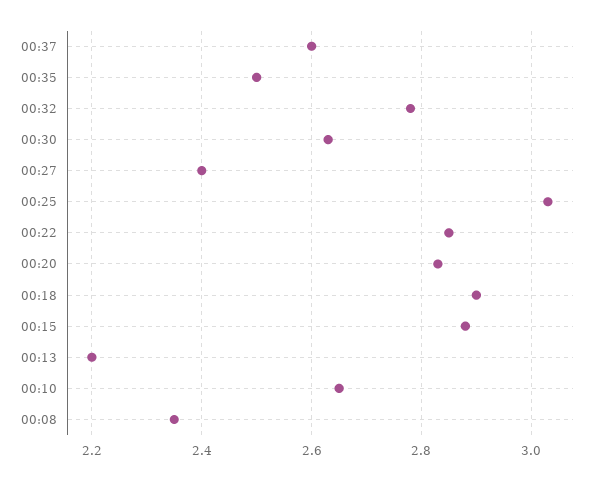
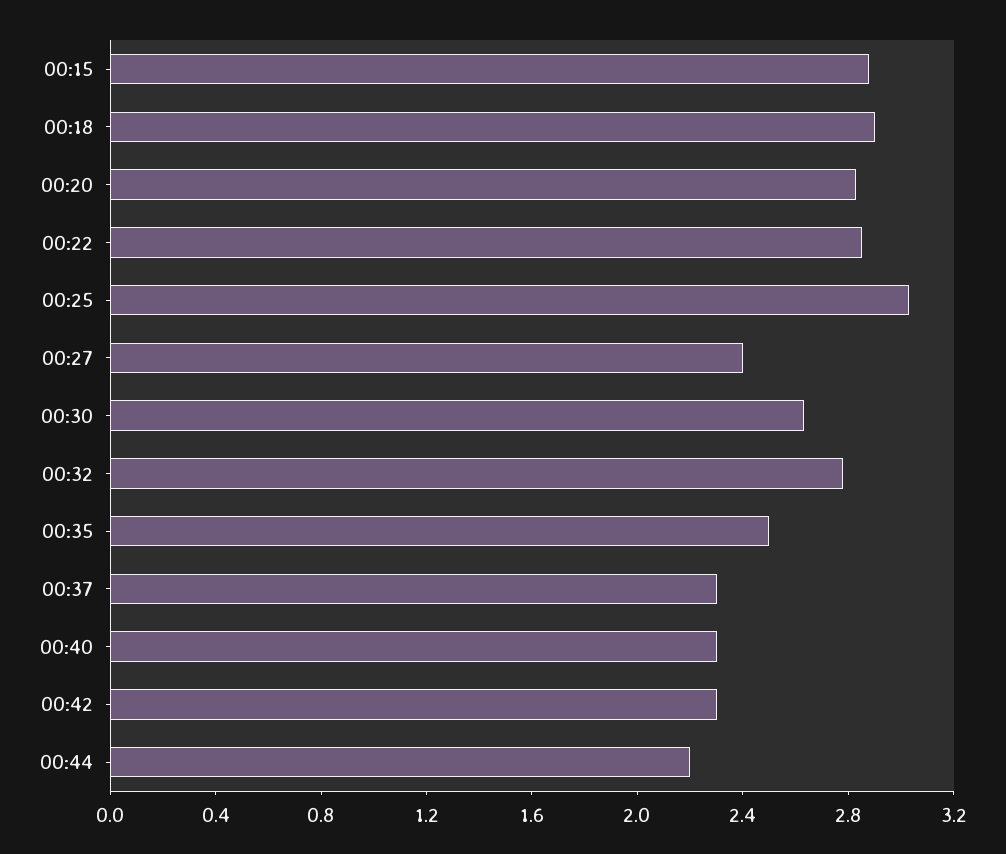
00:37: 2.6 -> 2.3
00:13: 2.2 -> none
00:10: 2.65 -> none
00:08: 2.35 -> none
00:40: none -> 2.3
00:42: none -> 2.3
00:44: none -> 2.2

